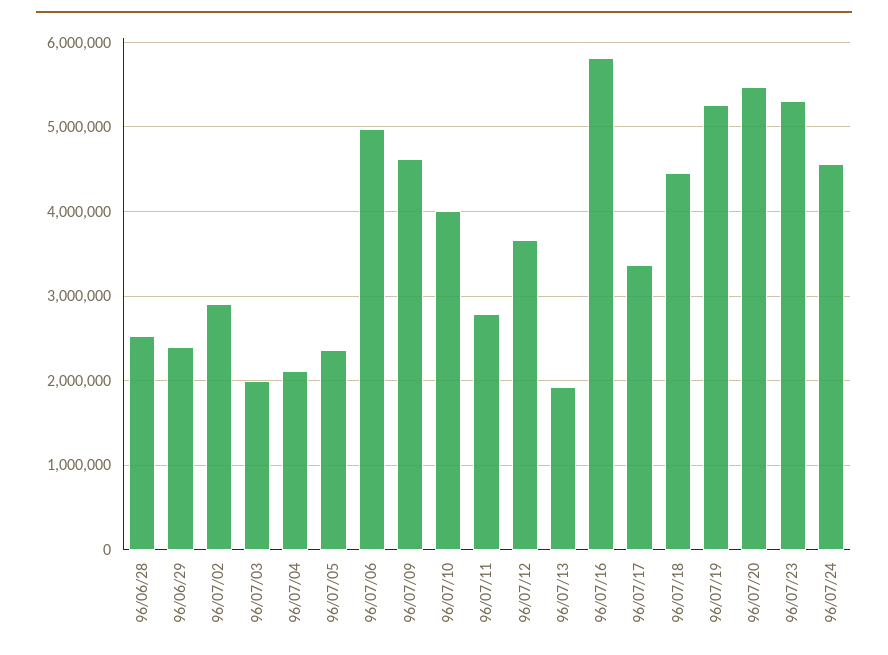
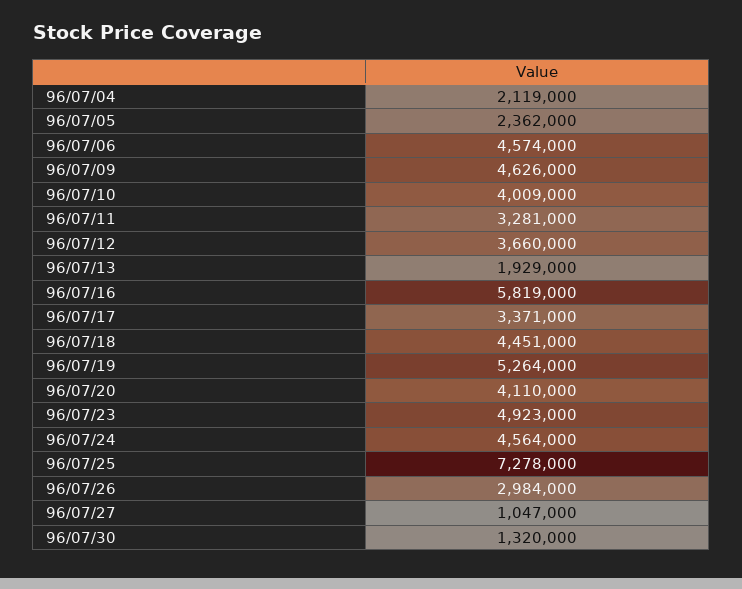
96/06/28: 2500000 -> none
96/06/29: 2400000 -> none
96/07/02: 2900000 -> none
96/07/03: 2000000 -> none
96/07/06: 5000000 -> 4574000
96/07/11: 2800000 -> 3281000
96/07/20: 5500000 -> 4110000
96/07/23: 5300000 -> 4923000
96/07/25: none -> 7278000
96/07/26: none -> 2984000
96/07/27: none -> 1047000
96/07/30: none -> 1320000

